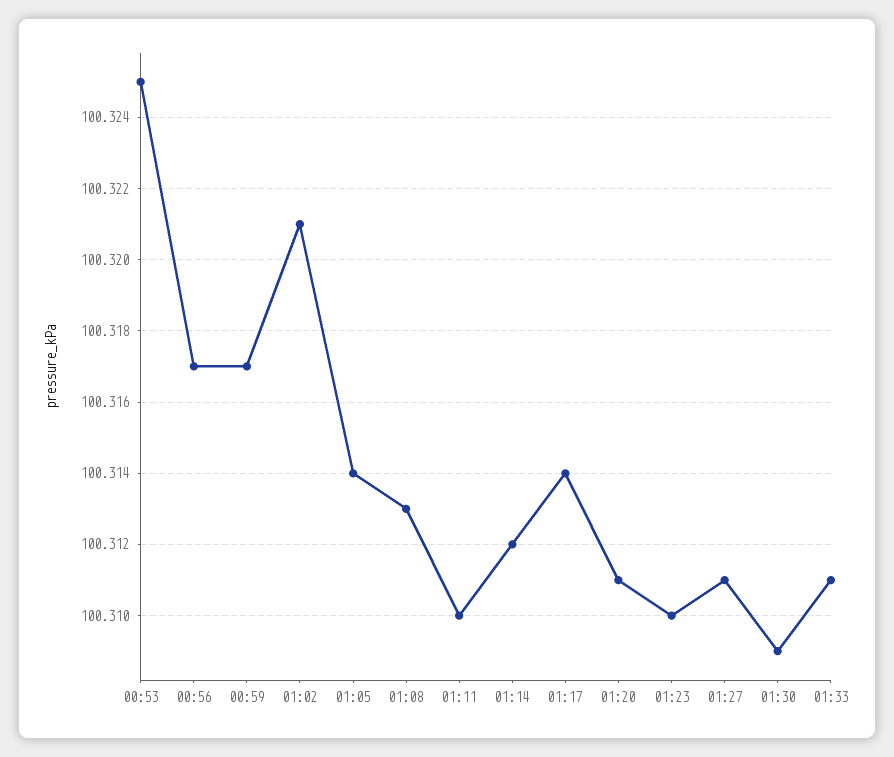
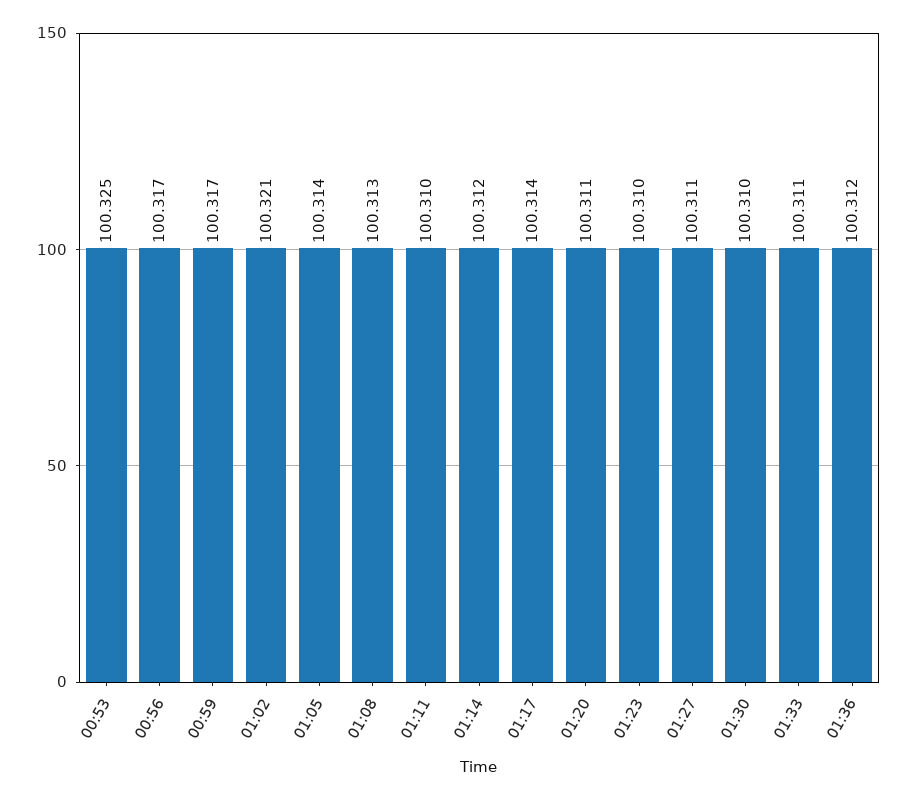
01:30: 100.309 -> 100.31
01:36: none -> 100.312

